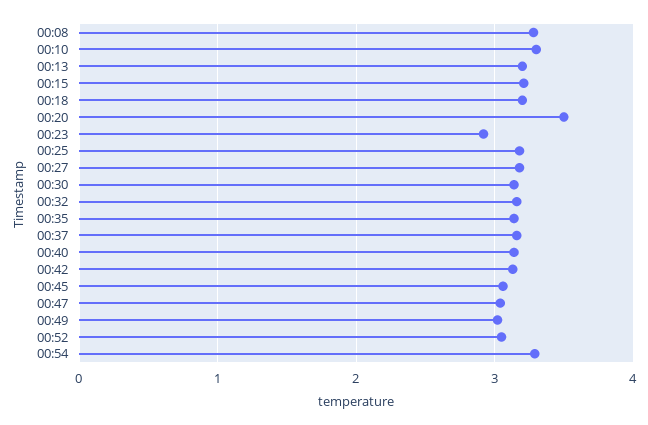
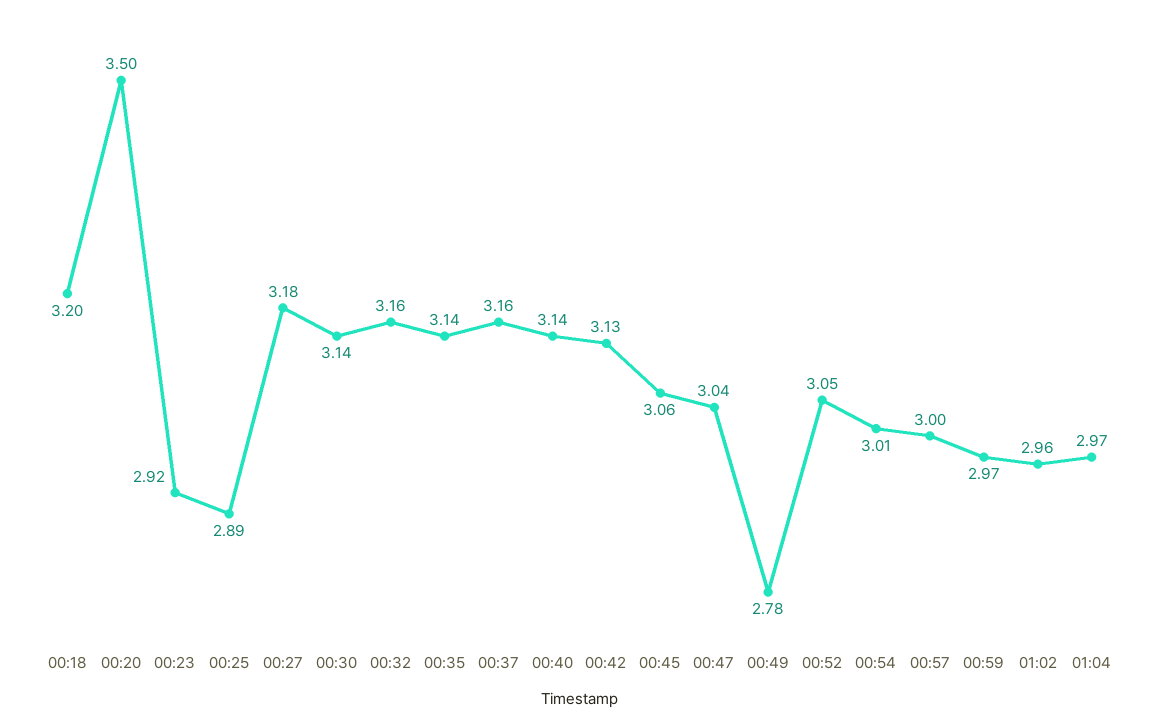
00:08: 3.3 -> none
00:10: 3.3 -> none
00:13: 3.2 -> none
00:15: 3.2 -> none
00:25: 3.2 -> 2.89
00:49: 3 -> 2.78
00:54: 3.3 -> 3.01
00:57: none -> 3
00:59: none -> 2.97
01:02: none -> 2.96
01:04: none -> 2.97

